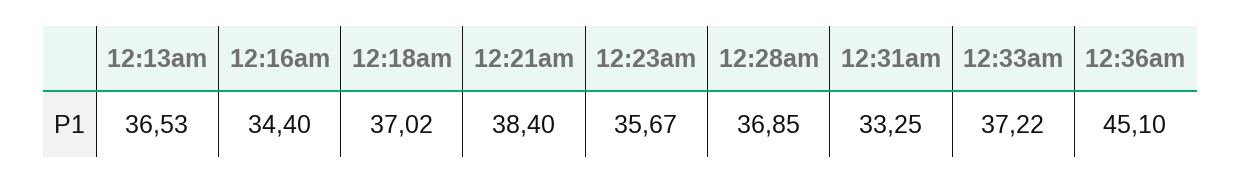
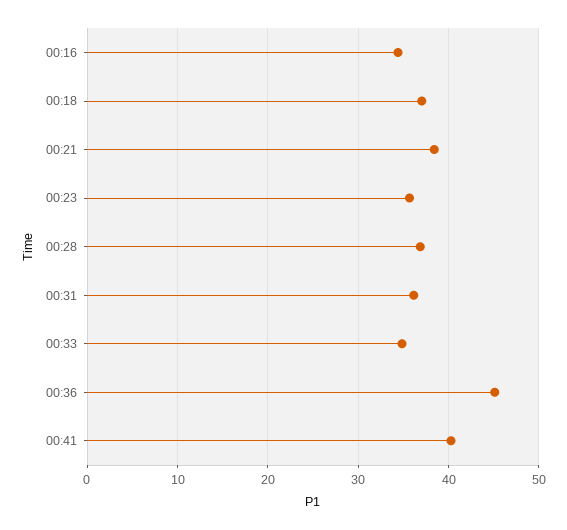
12:13am: 36.53 -> none
12:31am: 33.25 -> 36
12:33am: 37.22 -> 35
00:41: none -> 40

